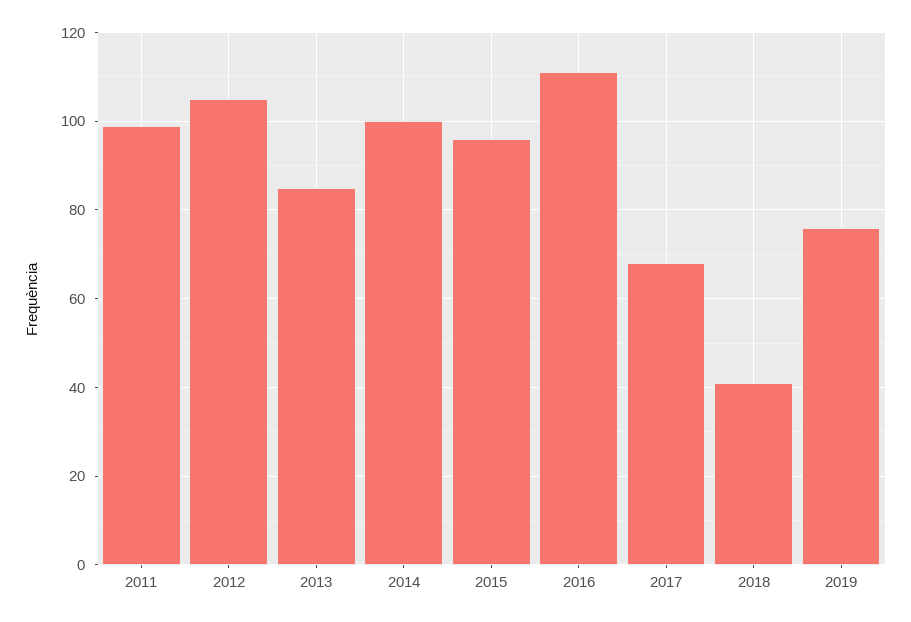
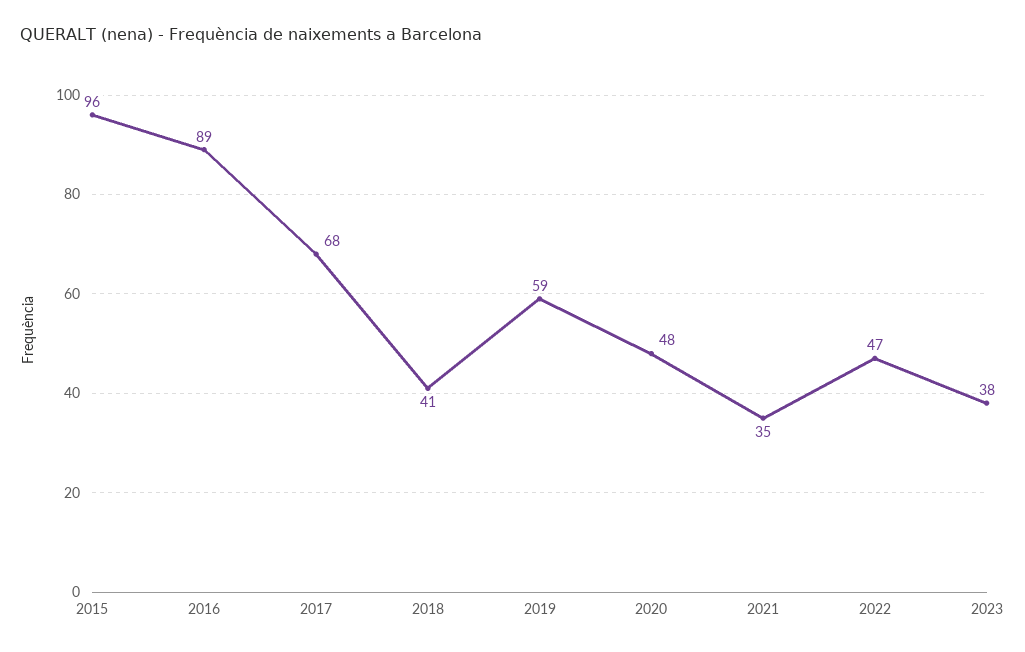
2011: 100 -> none
2012: 105 -> none
2013: 85 -> none
2014: 100 -> none
2016: 110 -> 89
2019: 75 -> 59
2020: none -> 48
2021: none -> 35
2022: none -> 47
2023: none -> 38

